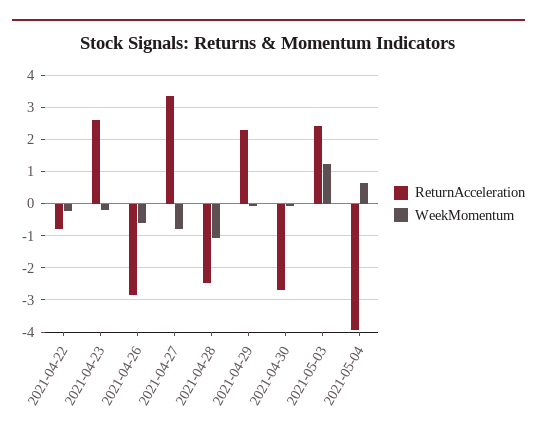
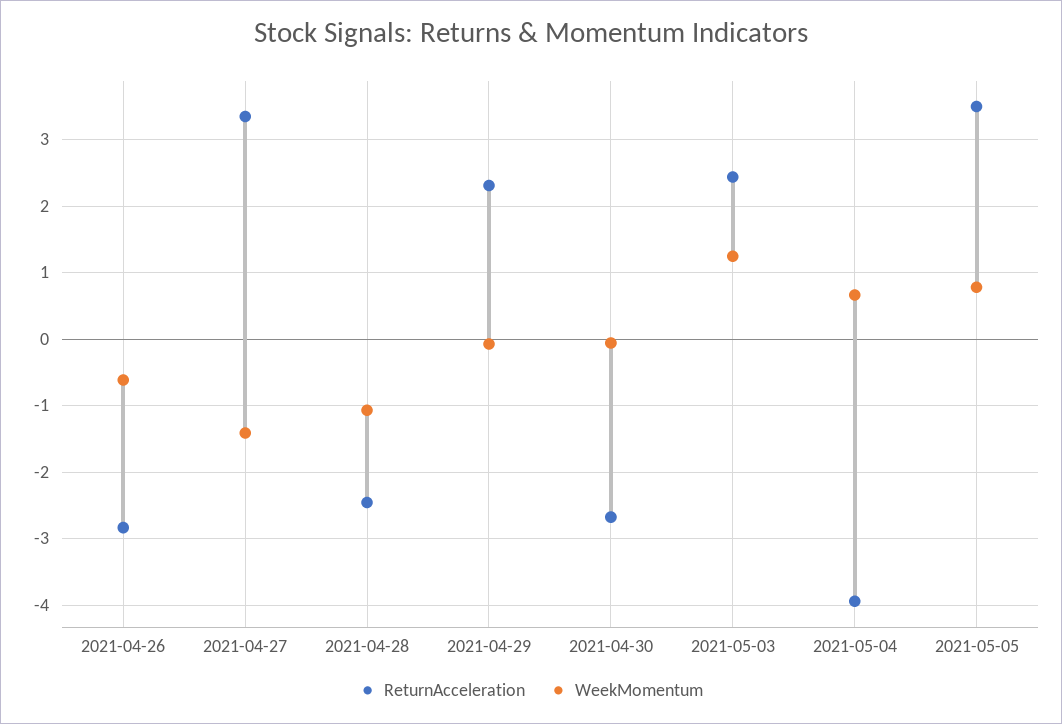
ReturnAcceleration, 2021-04-22: -0.8 -> none
WeekMomentum, 2021-04-22: -0.2 -> none
ReturnAcceleration, 2021-04-23: 2.6 -> none
WeekMomentum, 2021-04-23: -0.2 -> none
WeekMomentum, 2021-04-27: -0.8 -> -1.4
ReturnAcceleration, 2021-05-05: none -> 3.5
WeekMomentum, 2021-05-05: none -> 0.8

